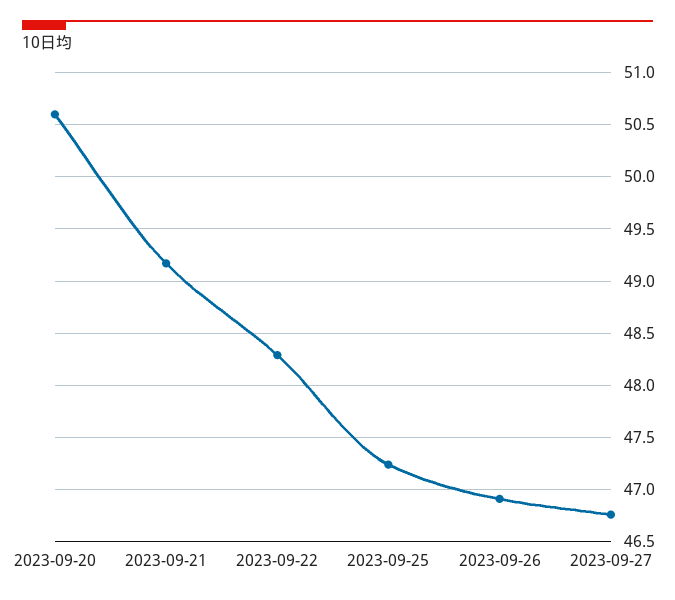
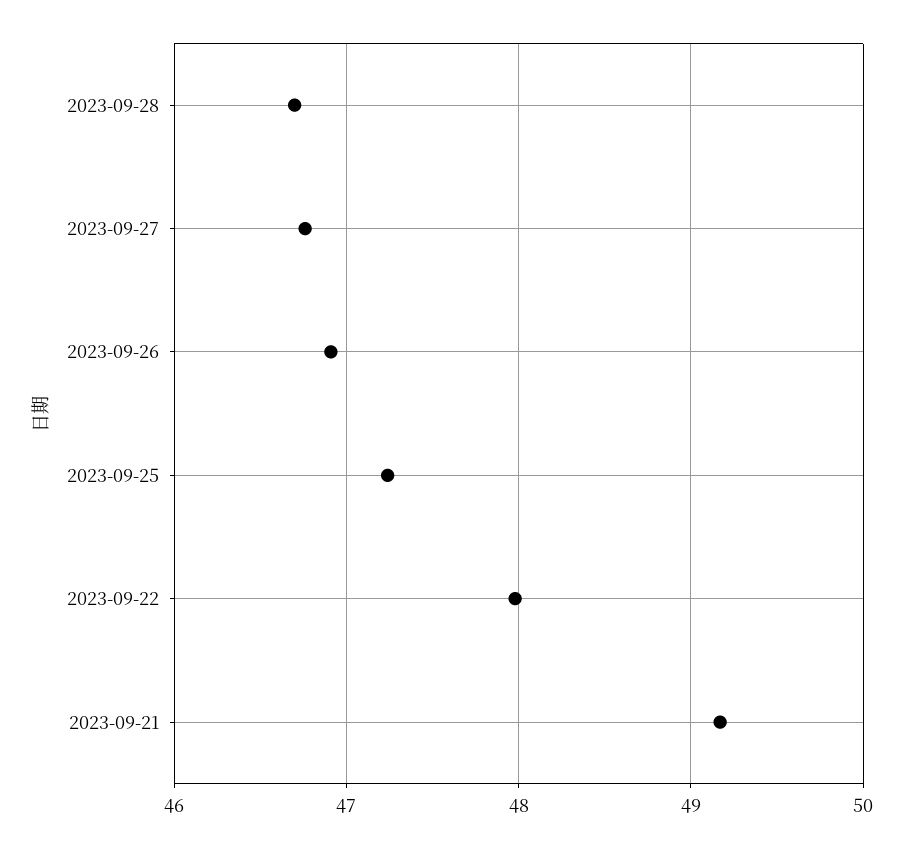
2023-09-20: 50.6 -> none
2023-09-22: 48.3 -> 48
2023-09-28: none -> 46.7

